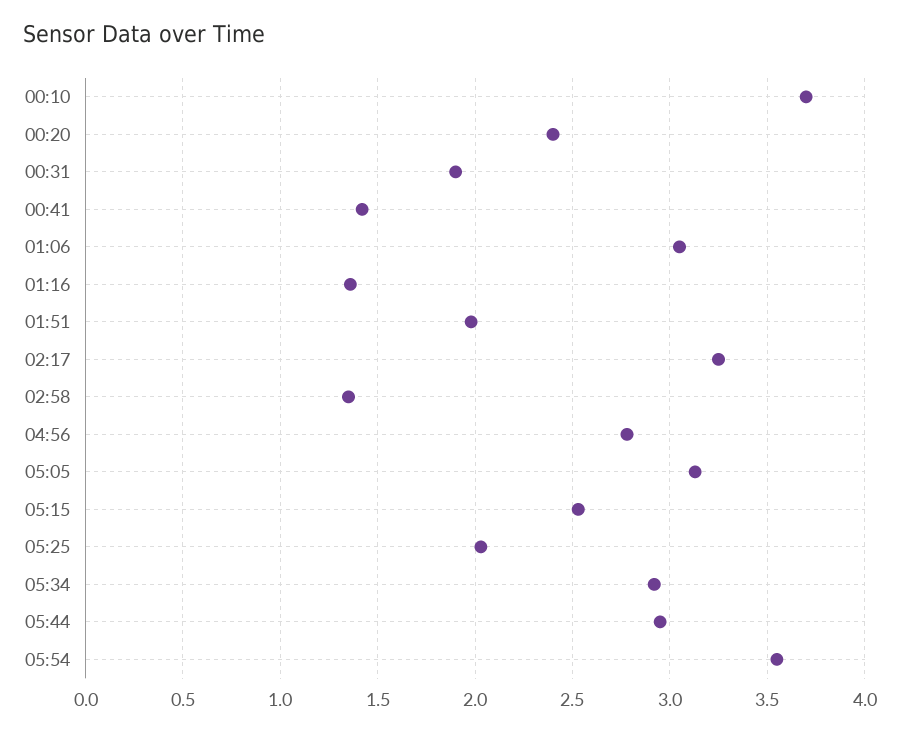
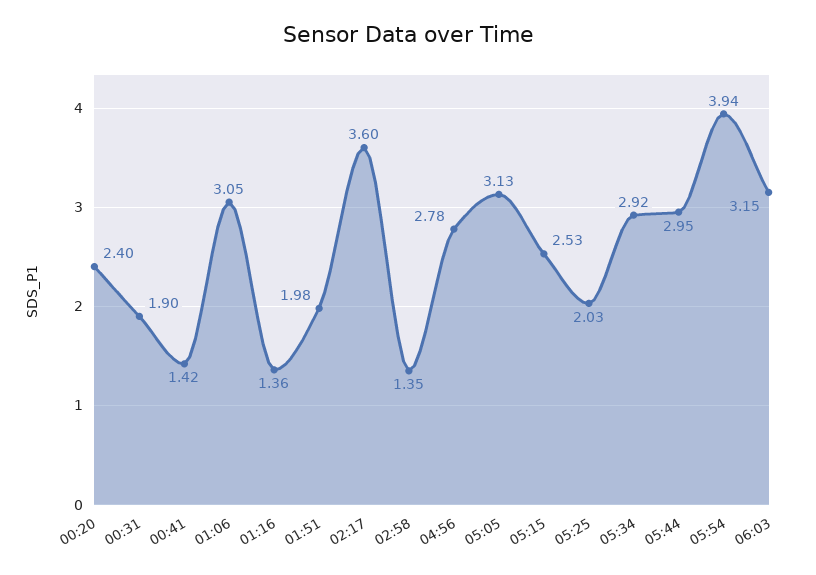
00:10: 3.7 -> none
02:17: 3.25 -> 3.6
05:54: 3.55 -> 3.94
06:03: none -> 3.15

